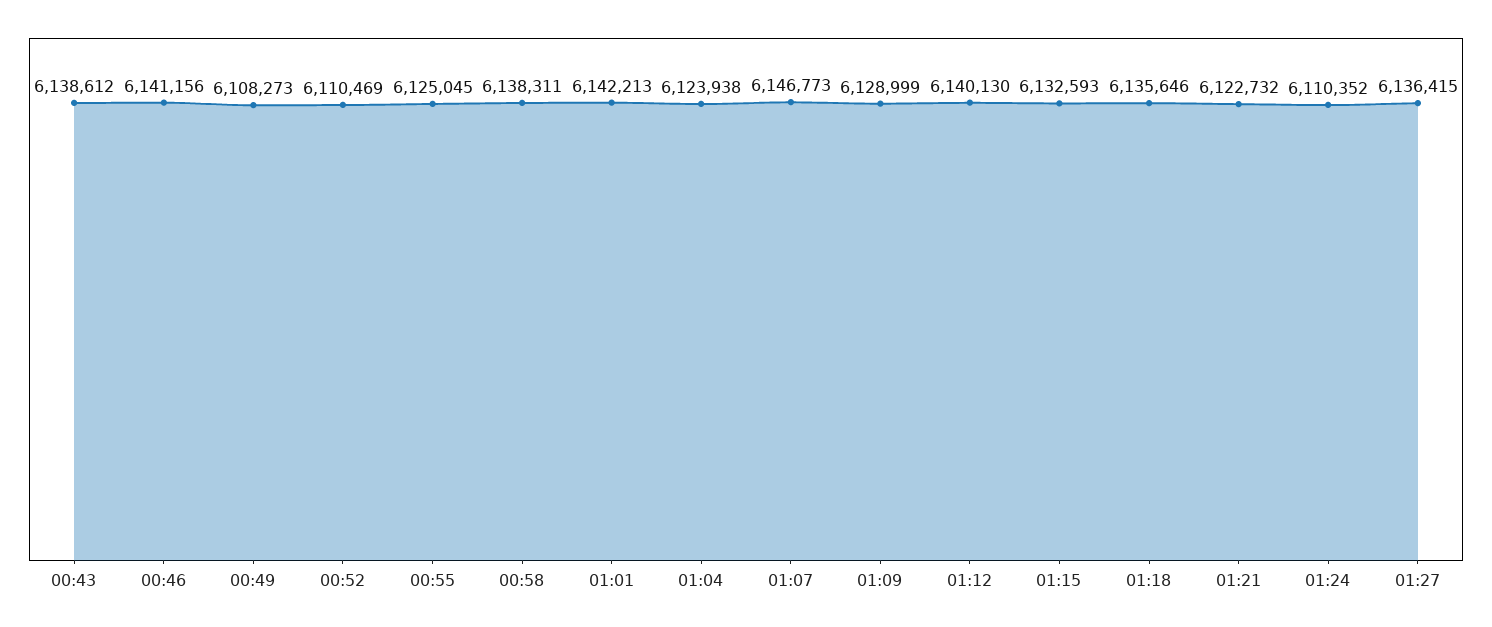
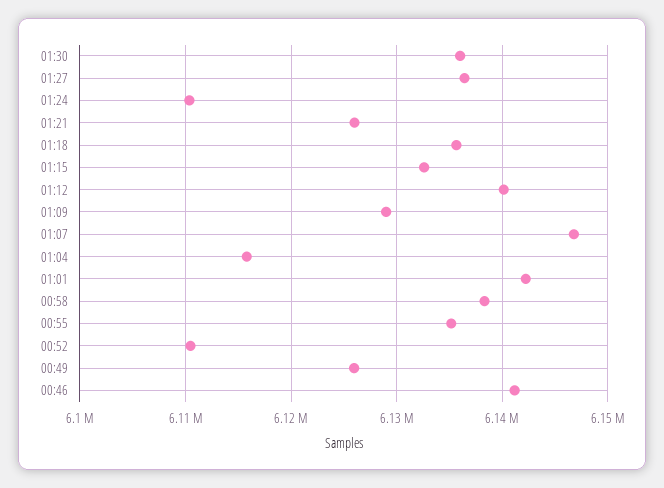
00:43: 6138612 -> none
00:49: 6108273 -> 6126000
00:55: 6125045 -> 6135000
01:04: 6123938 -> 6116000
01:21: 6122732 -> 6126000
01:30: none -> 6136000

